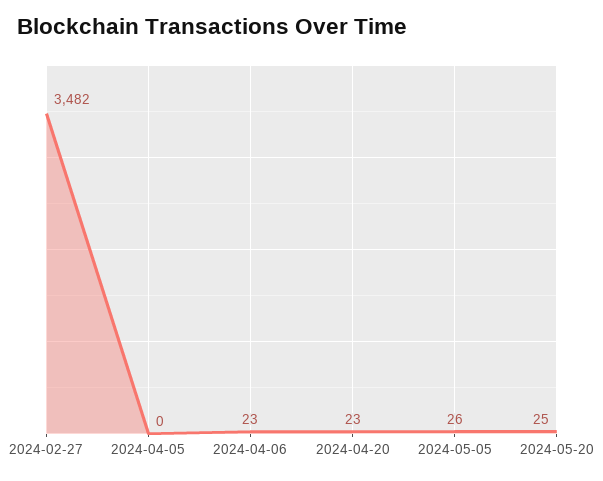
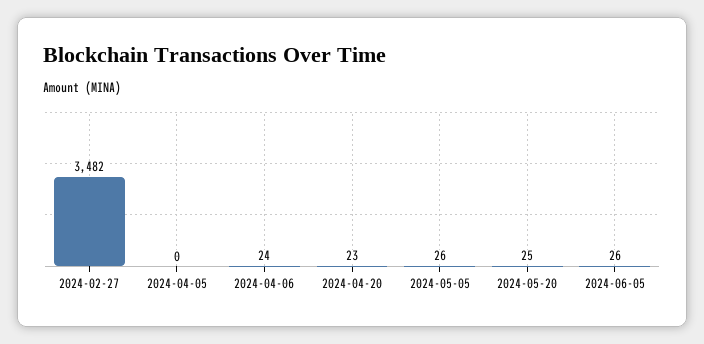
2024-04-06: 23 -> 24
2024-06-05: none -> 26

